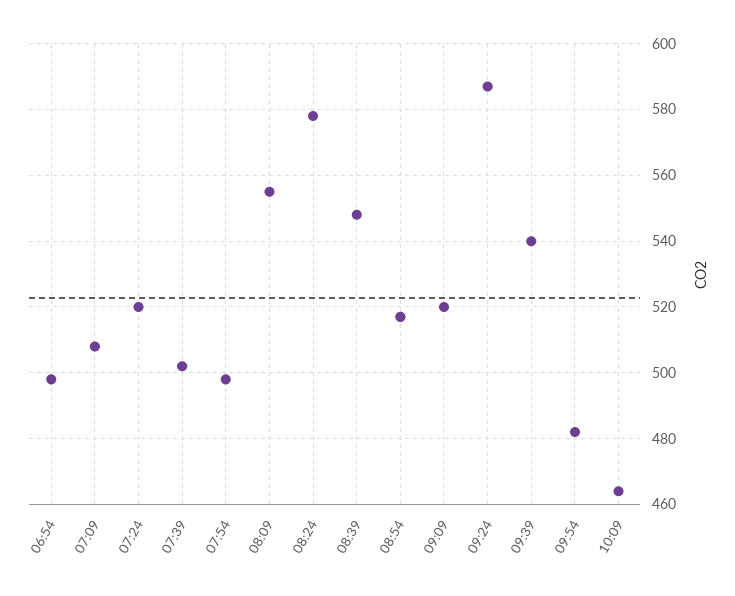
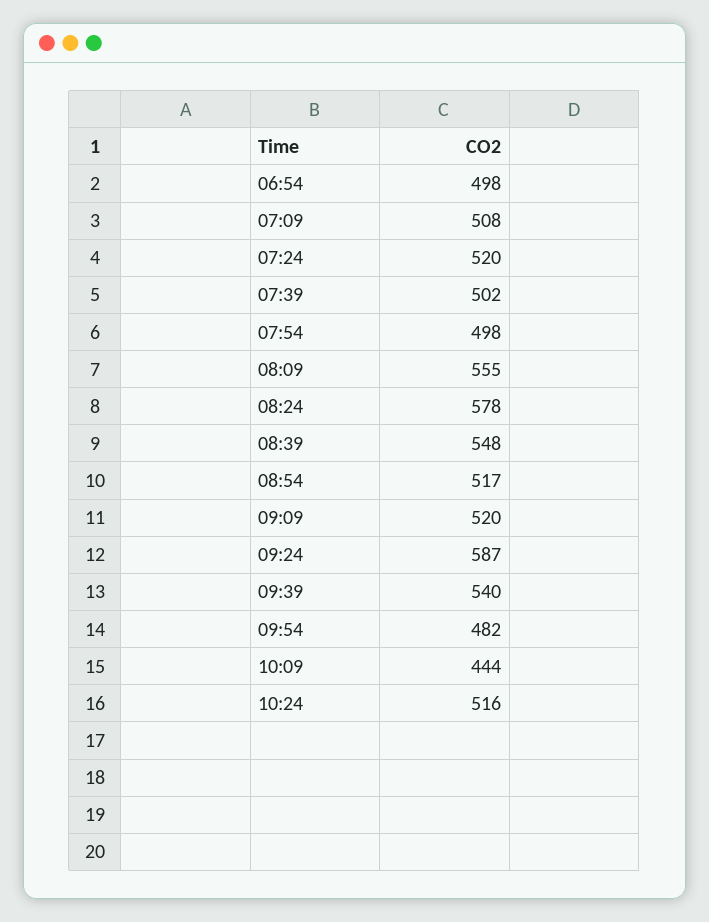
10:09: 465 -> 444
10:24: none -> 516

